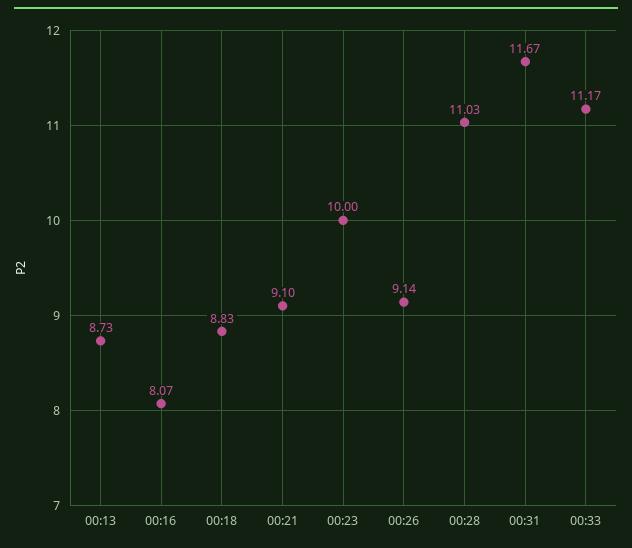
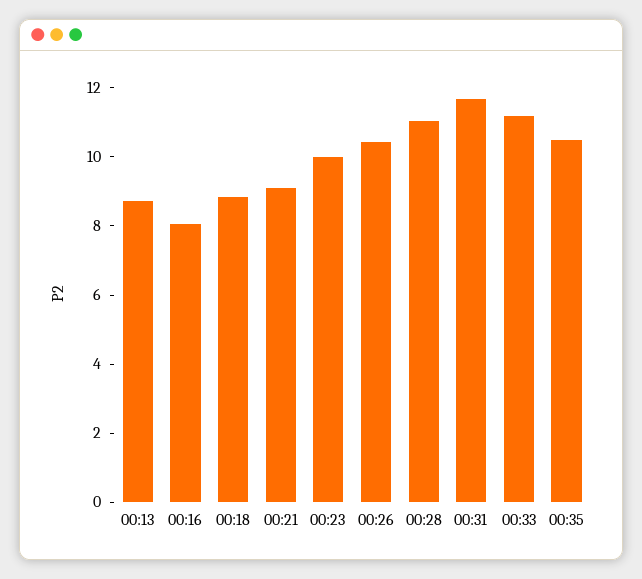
00:26: 9.14 -> 10.5
00:35: none -> 10.5

